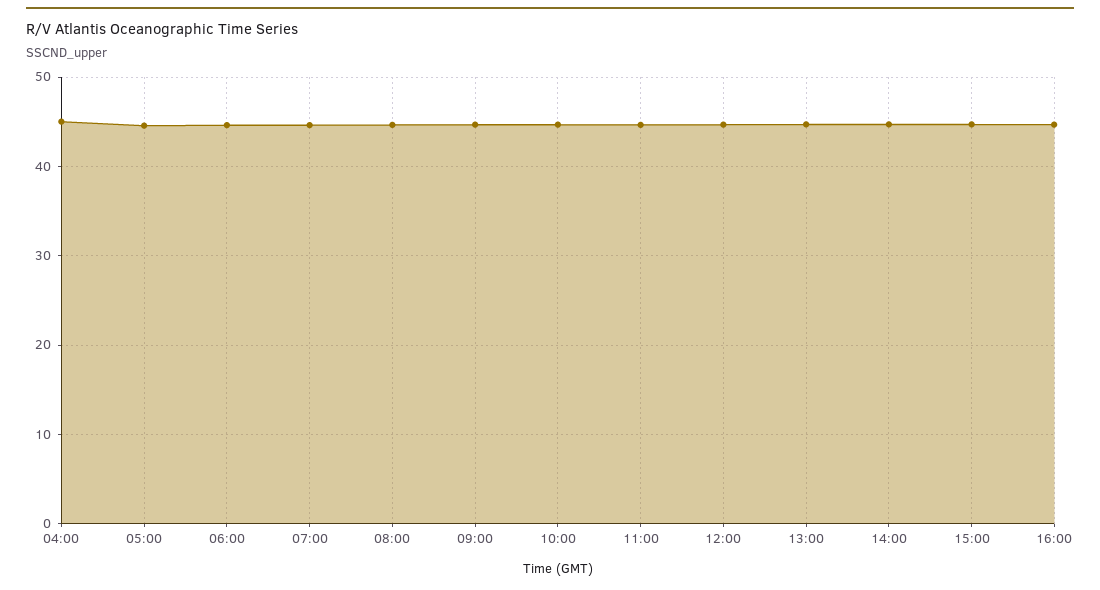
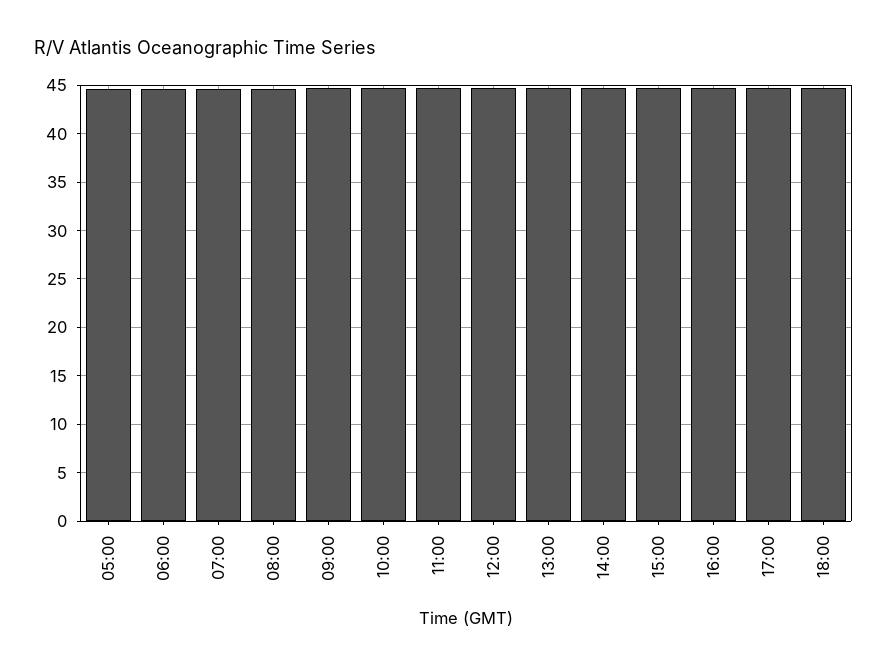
04:00: 45 -> none
17:00: none -> 45
18:00: none -> 45

